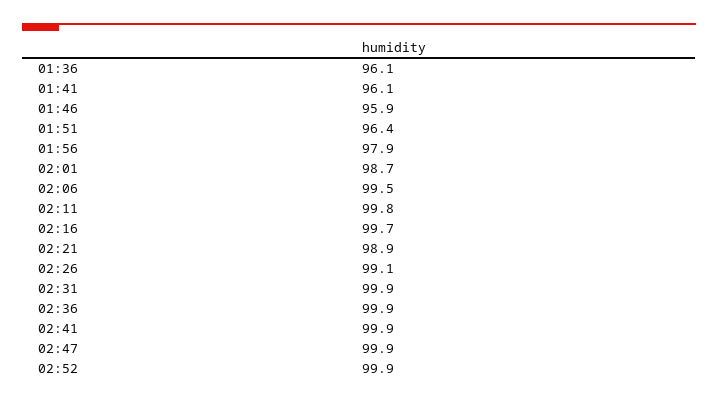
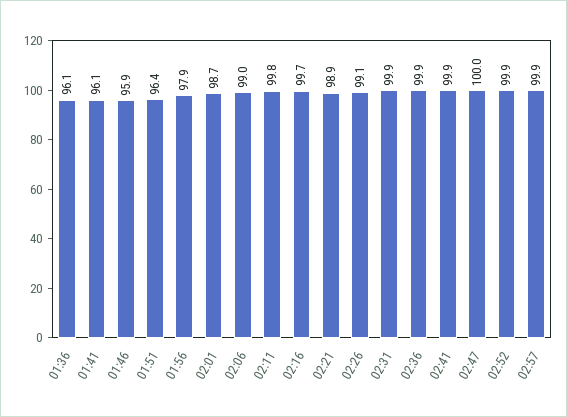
02:06: 99.5 -> 99
02:47: 99.9 -> 100
02:57: none -> 99.9

